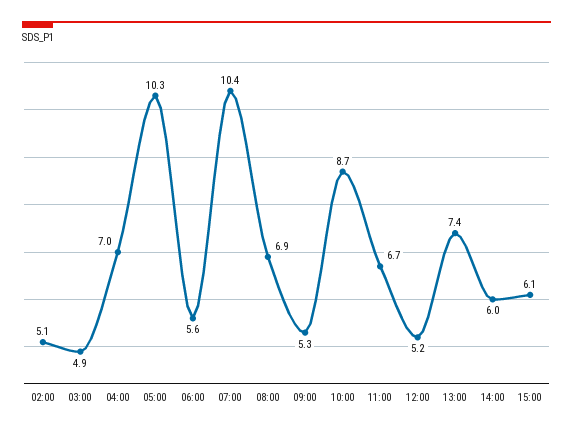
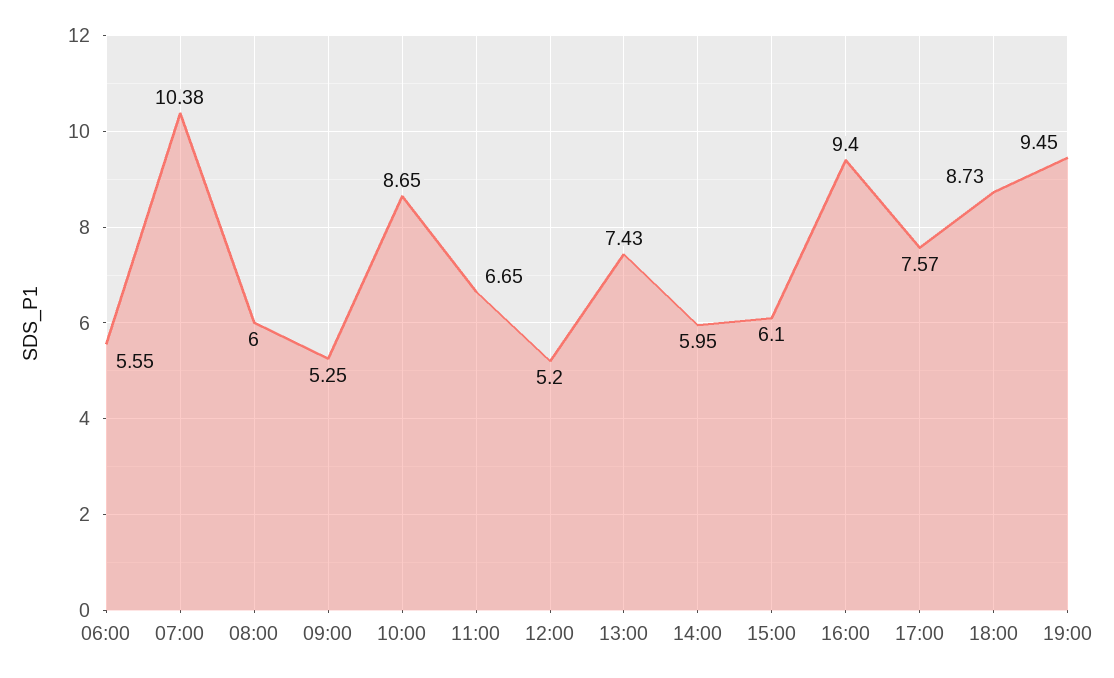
02:00: 5.1 -> none
03:00: 4.9 -> none
04:00: 7 -> none
05:00: 10.3 -> none
08:00: 6.9 -> 6
16:00: none -> 9.4
17:00: none -> 7.57
18:00: none -> 8.73
19:00: none -> 9.45

